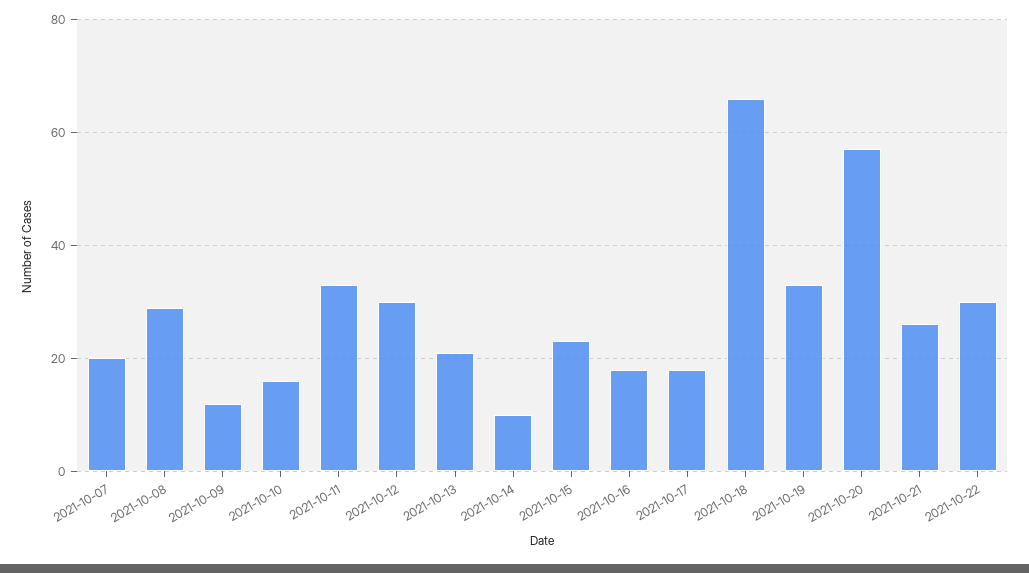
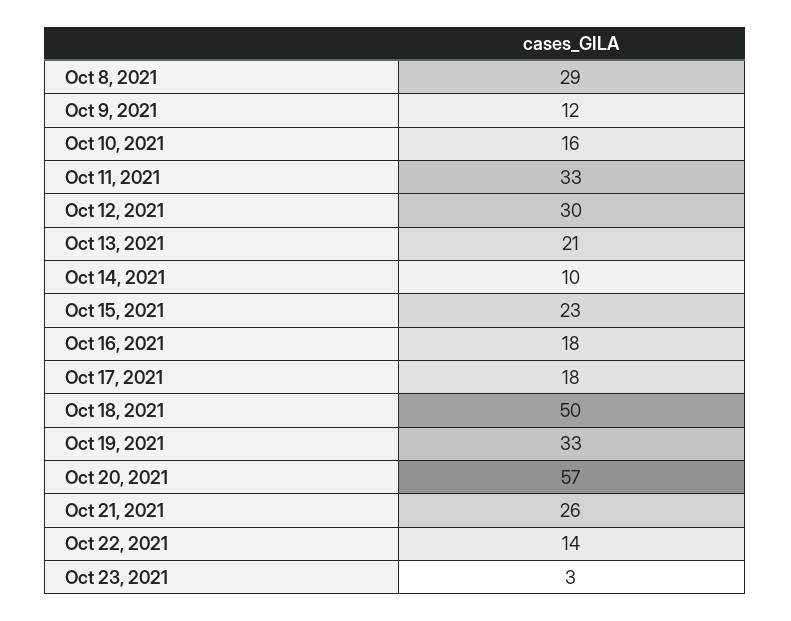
2021-10-07: 20 -> none
2021-10-18: 65 -> 50
2021-10-22: 30 -> 14
Oct 23, 2021: none -> 3

